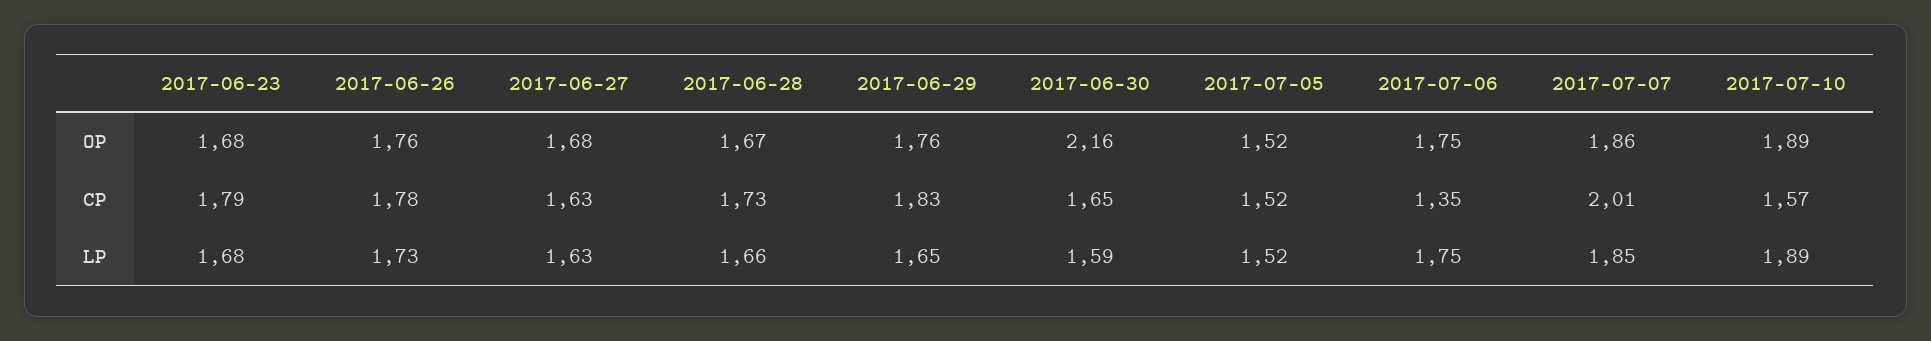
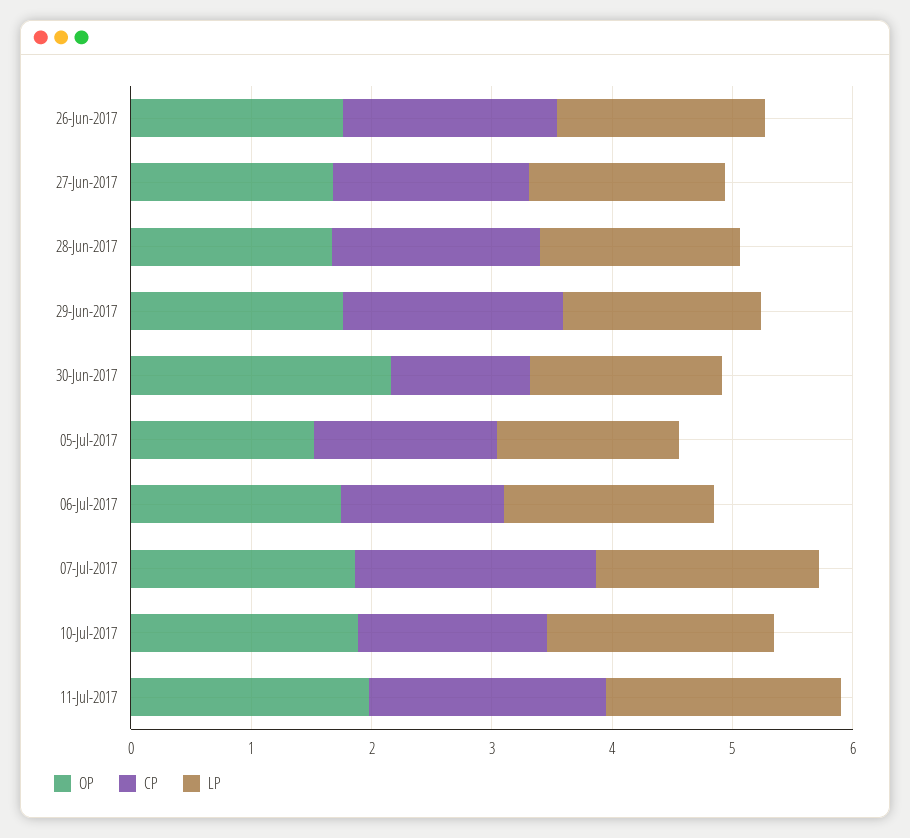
OP, 2017-06-23: 1.68 -> none
CP, 2017-06-23: 1.79 -> none
CP, 2017-06-30: 1.65 -> 1.2
LP, 2017-06-23: 1.68 -> none
OP, 11-Jul-2017: none -> 2
CP, 11-Jul-2017: none -> 2
LP, 11-Jul-2017: none -> 2

